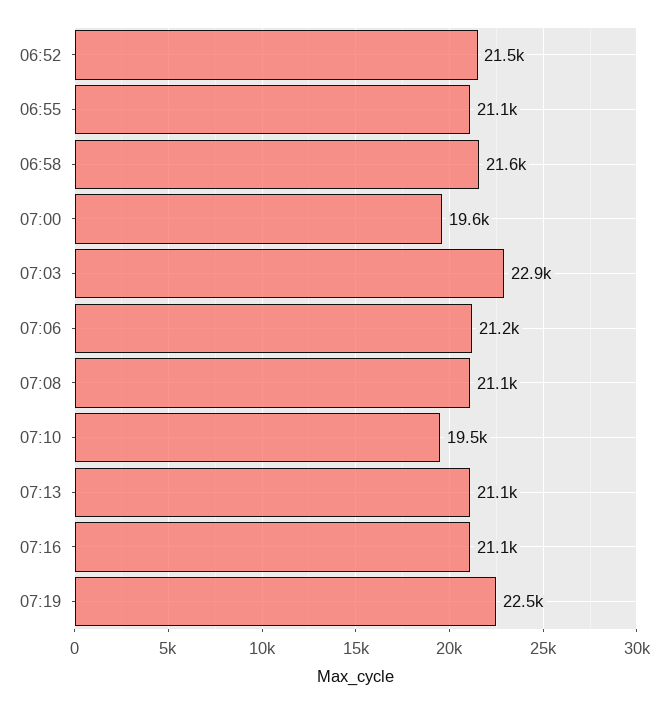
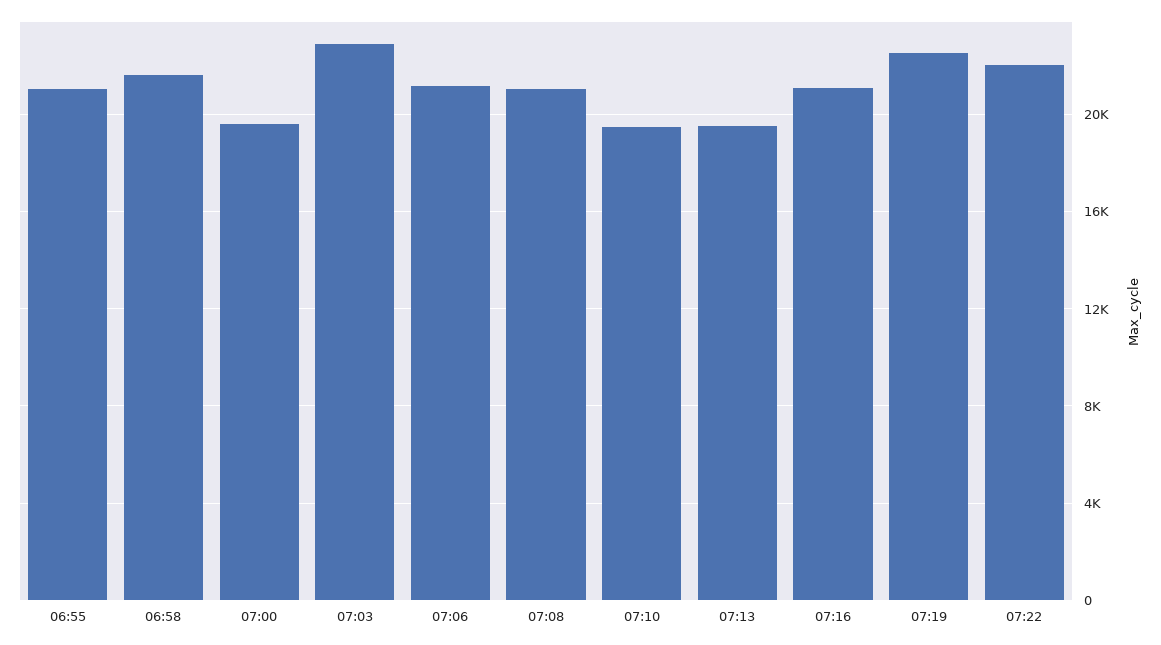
06:52: 21500 -> none
07:13: 21100 -> 19500
07:22: none -> 22000

